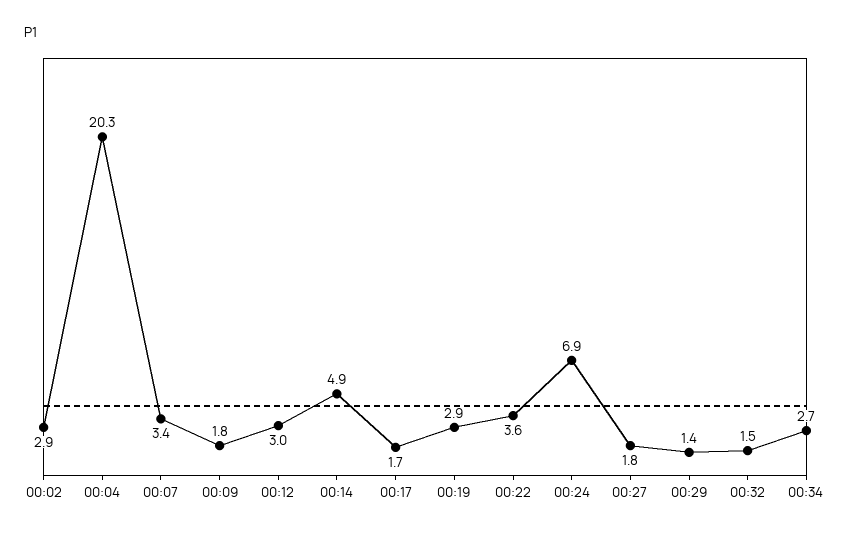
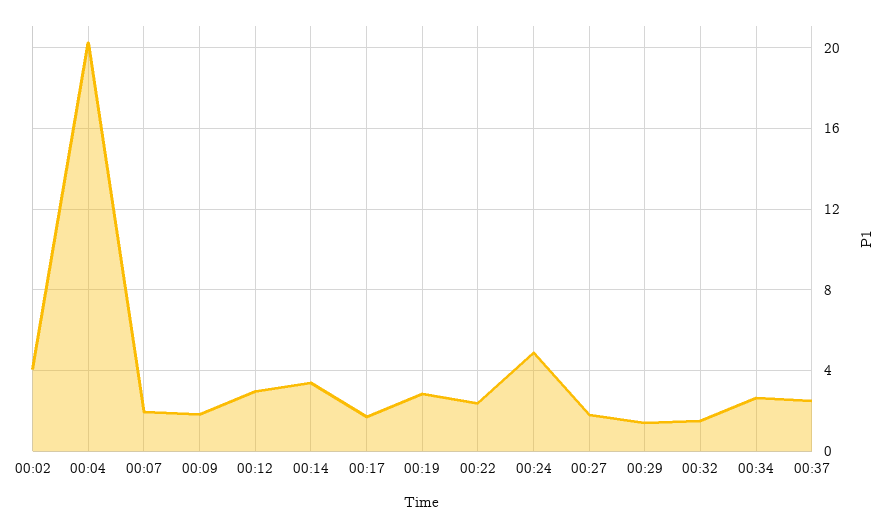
00:02: 2.9 -> 4
00:07: 3.4 -> 2
00:14: 4.9 -> 3.5
00:22: 3.6 -> 2.5
00:24: 6.9 -> 5
00:37: none -> 2.5

